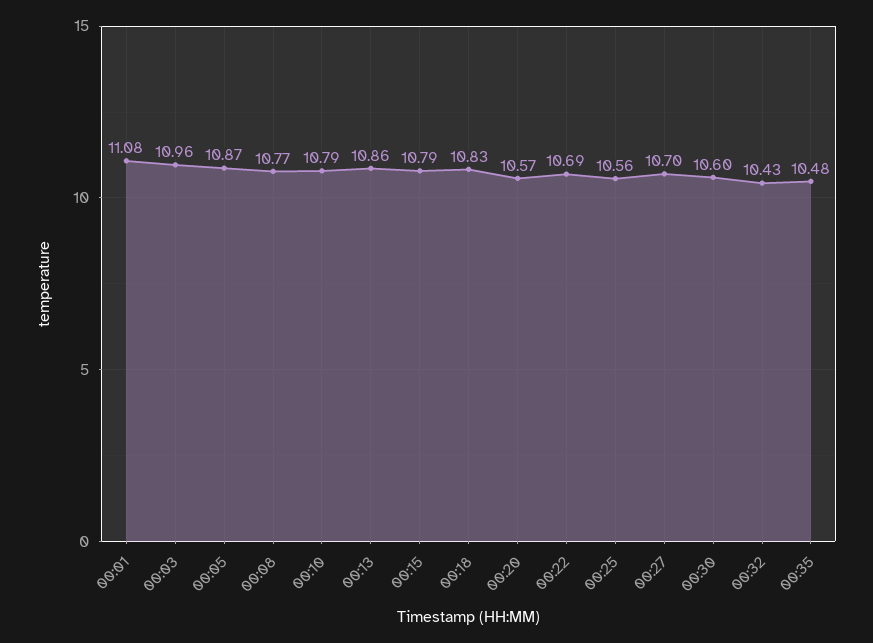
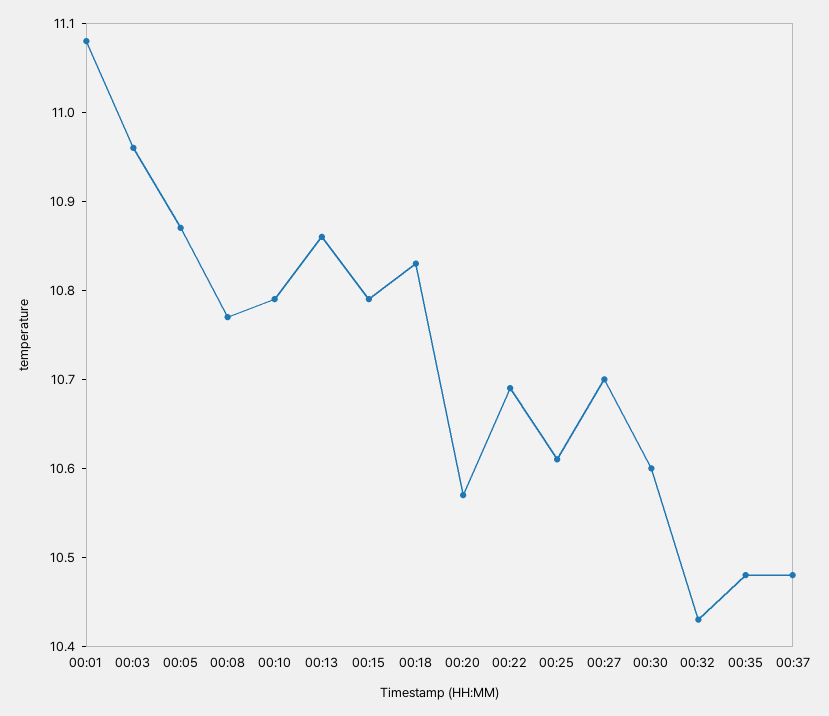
00:25: 10.56 -> 10.61
00:37: none -> 10.48

